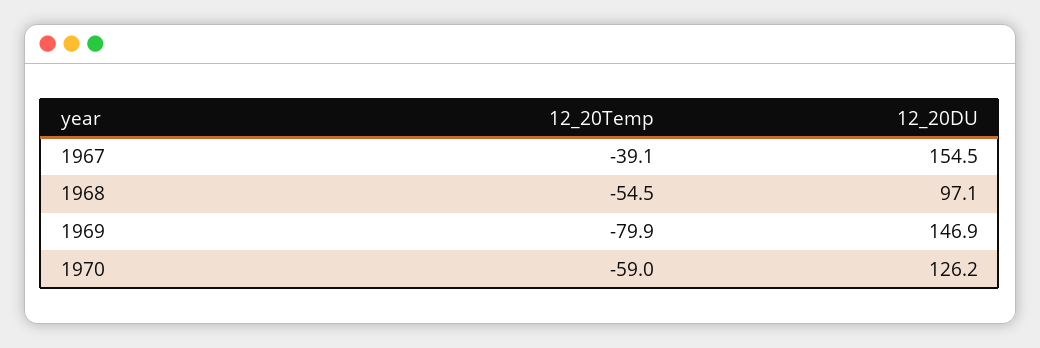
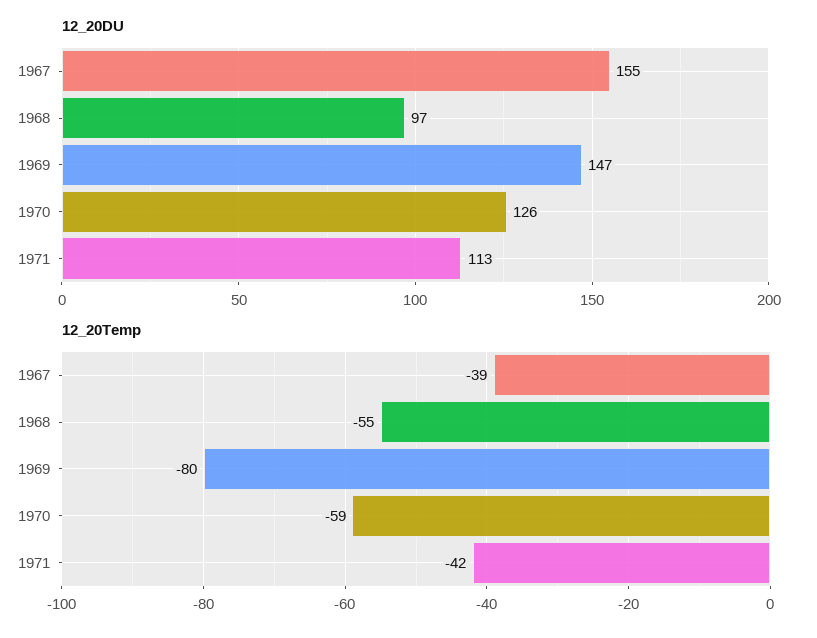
12_20DU, 1971: none -> 113
12_20Temp, 1971: none -> -42

